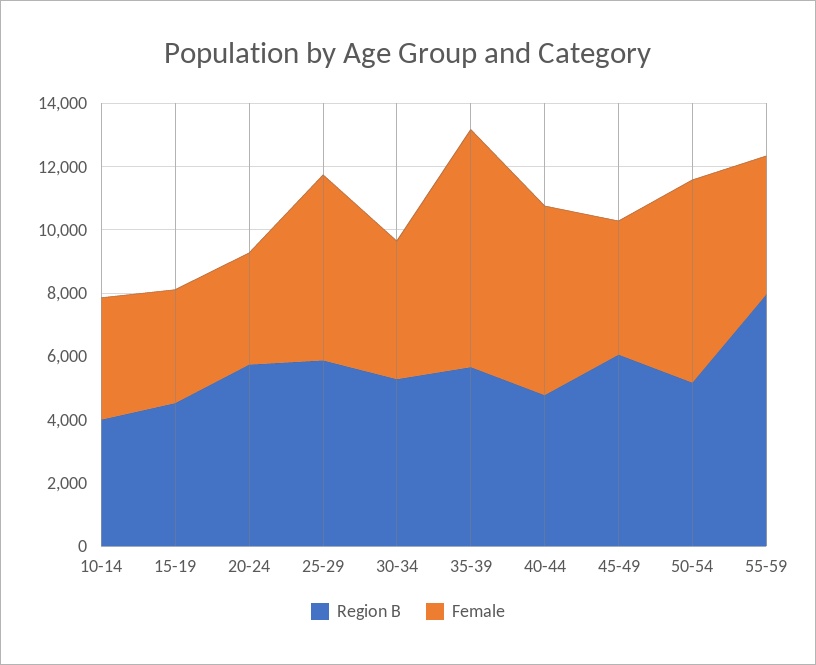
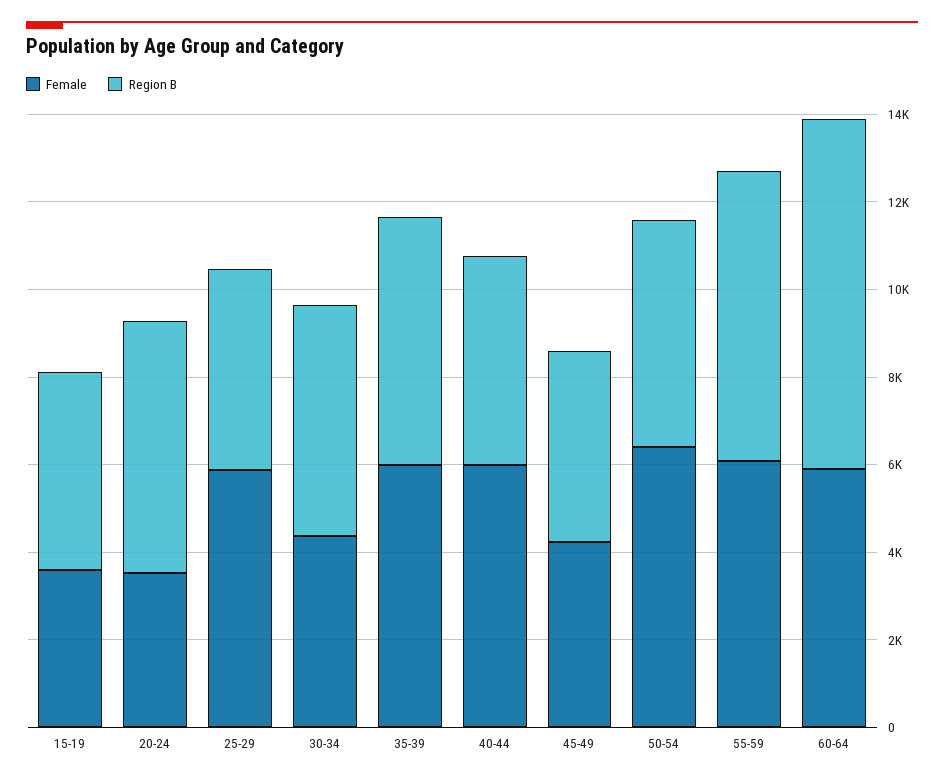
Region B, 10-14: 4000 -> none
Female, 10-14: 4000 -> none
Region B, 25-29: 6000 -> 4500
Female, 35-39: 7500 -> 6000
Region B, 45-49: 6000 -> 4500
Region B, 55-59: 8000 -> 6500
Female, 55-59: 4500 -> 6000
Female, 60-64: none -> 6000
Region B, 60-64: none -> 8000

